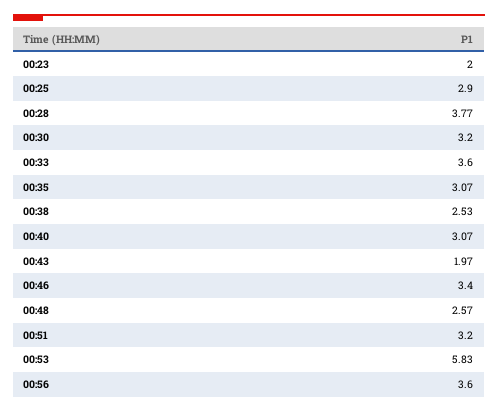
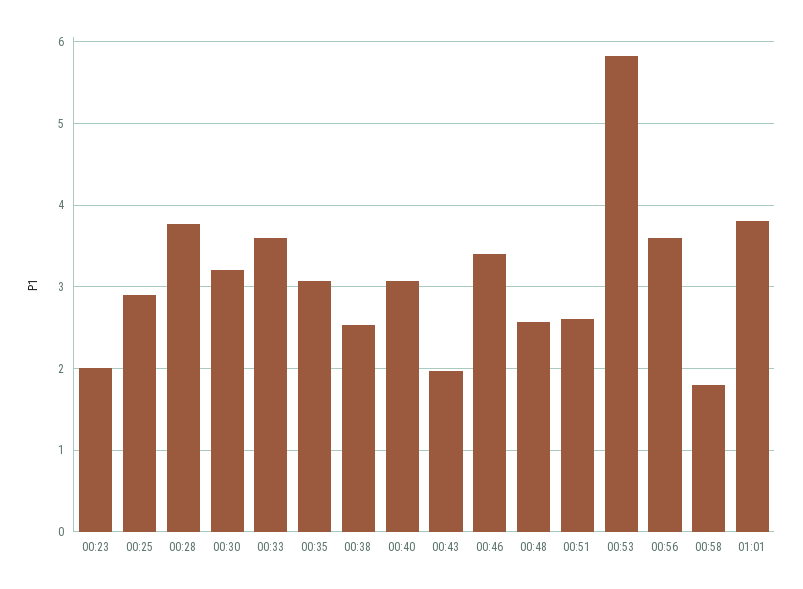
00:51: 3.2 -> 2.6
00:58: none -> 1.8
01:01: none -> 3.8

